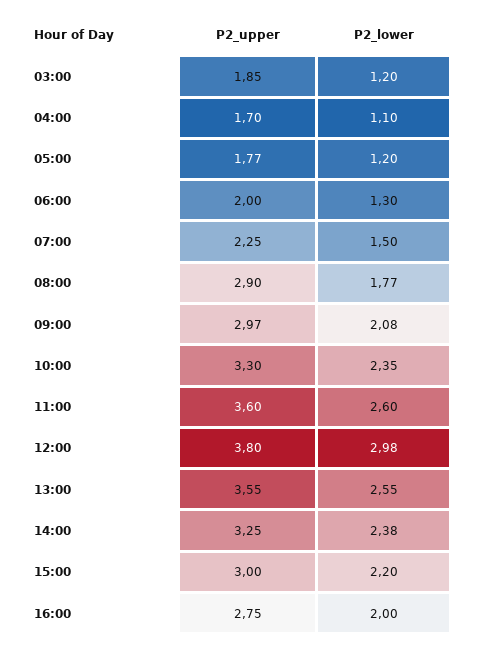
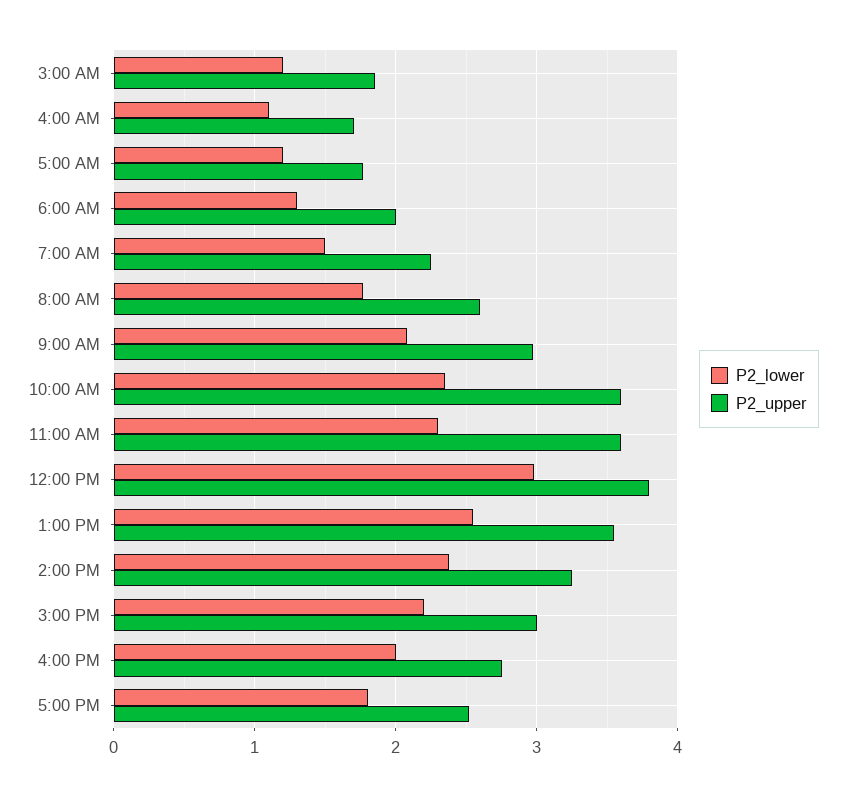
P2_upper, 08:00: 2.9 -> 2.6
P2_upper, 10:00: 3.3 -> 3.6
P2_lower, 11:00: 2.6 -> 2.3
P2_lower, 5:00 PM: none -> 1.8
P2_upper, 5:00 PM: none -> 2.5

